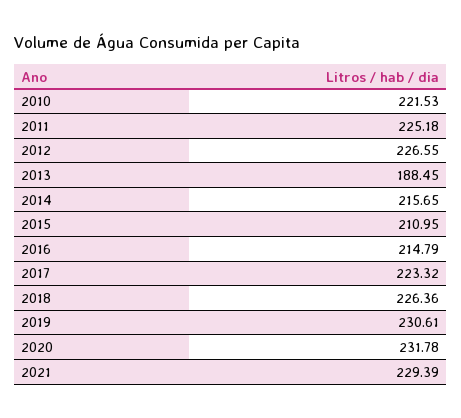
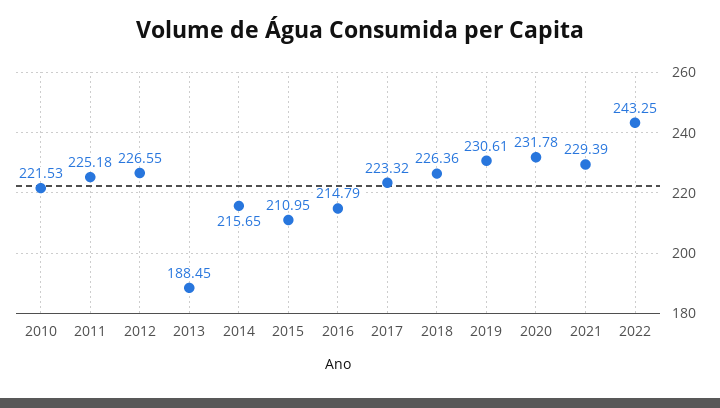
2022: none -> 243.25

